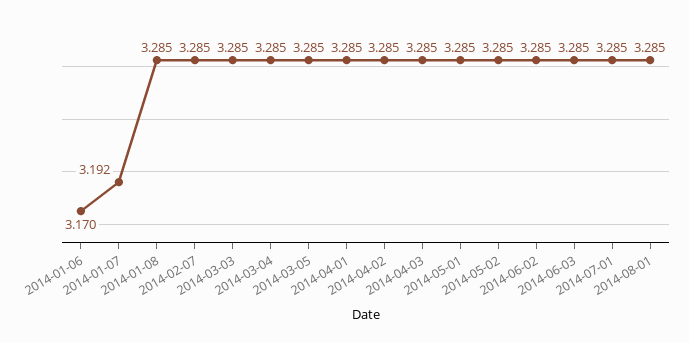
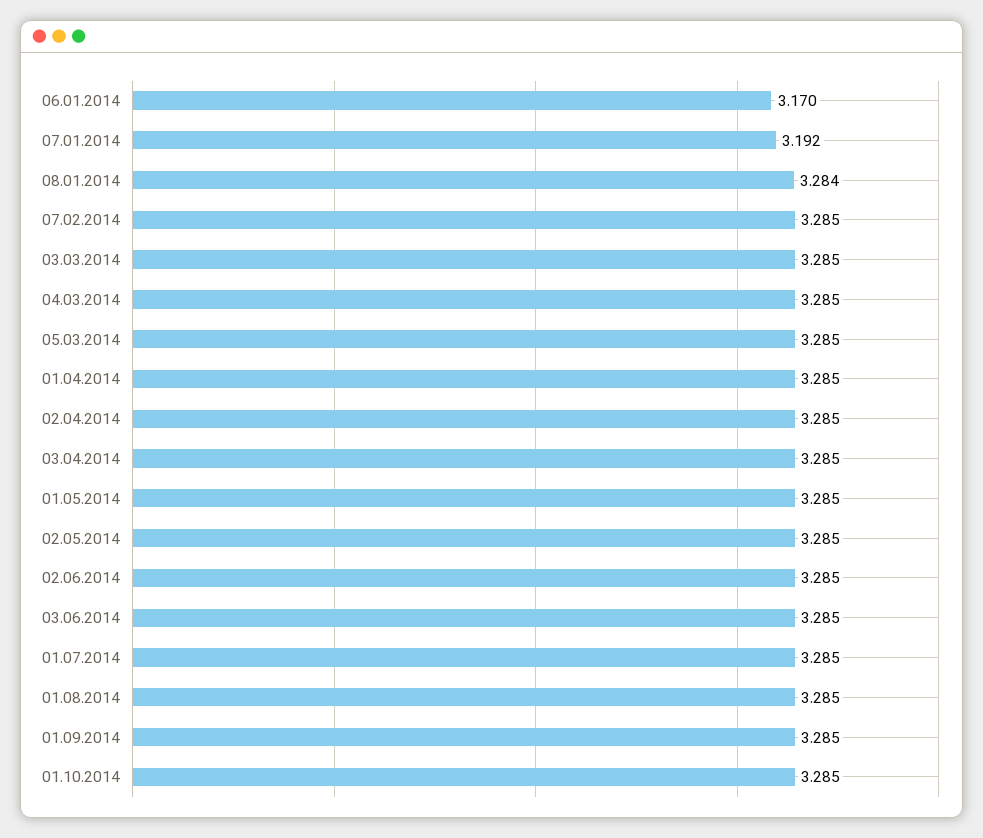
2014-01-08: 3.285 -> 3.284
01.09.2014: none -> 3.285
01.10.2014: none -> 3.285

